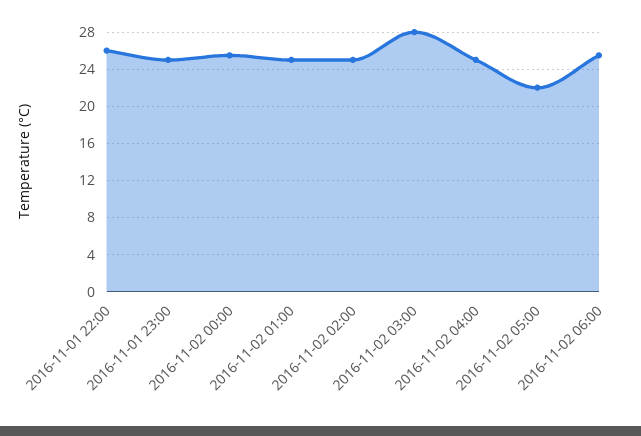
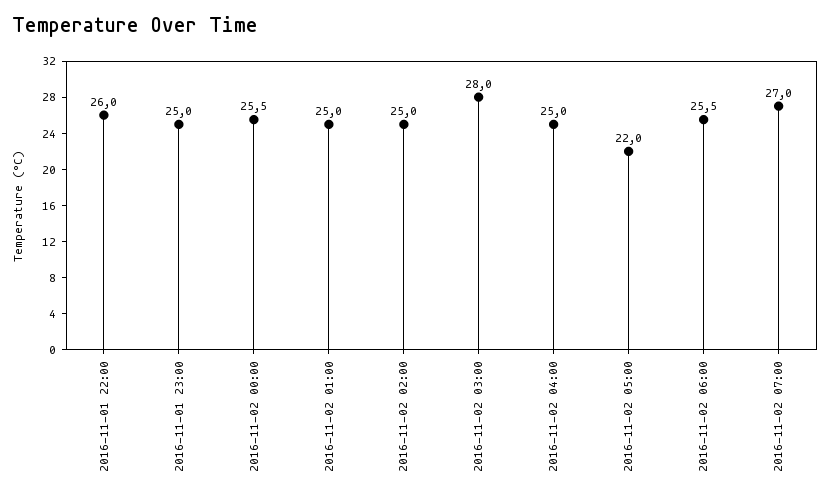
2016-11-02 07:00: none -> 27

